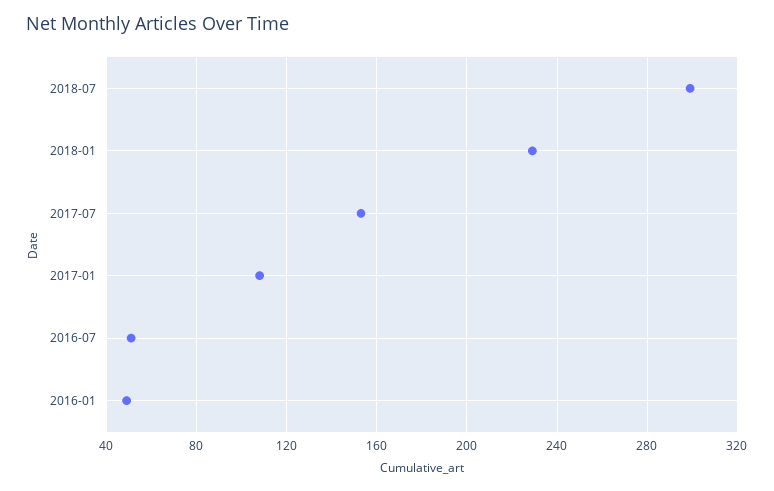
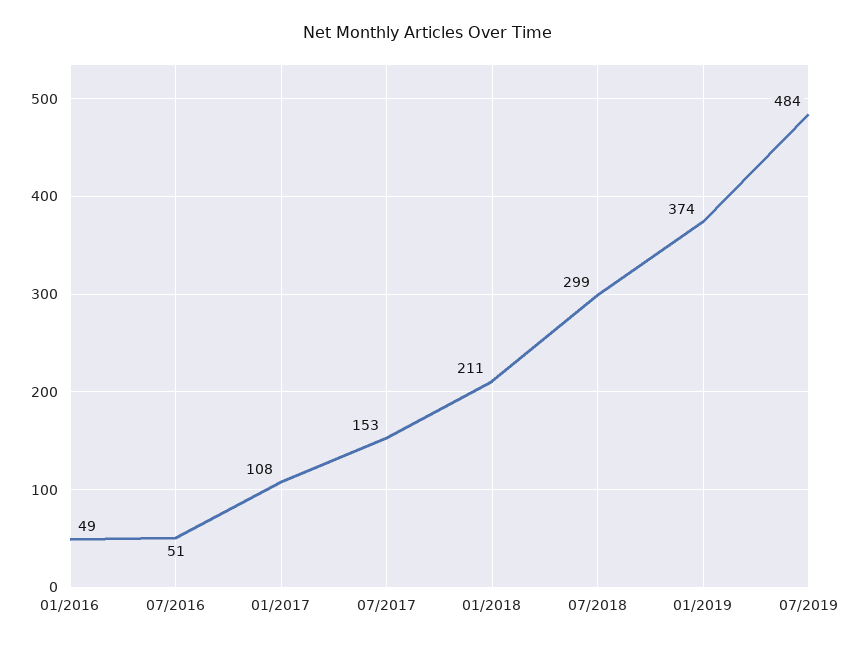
2018-01: 230 -> 211
01/2019: none -> 374
07/2019: none -> 484

